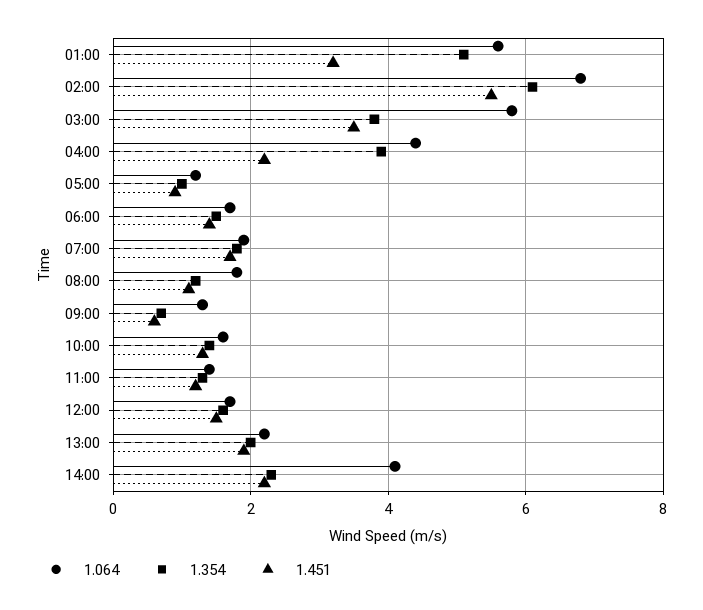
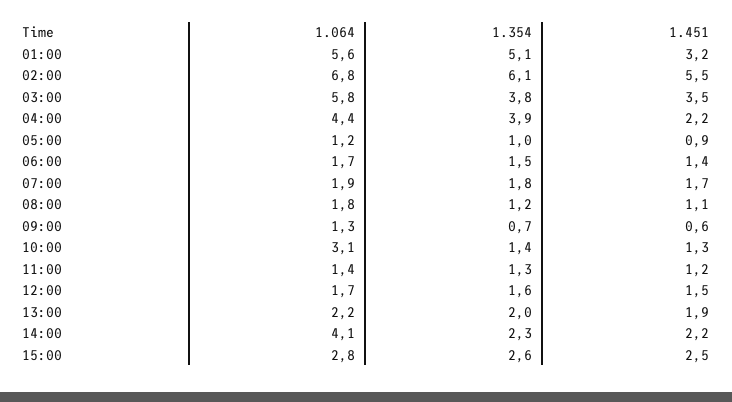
1.064, 10:00: 1.5 -> 3.1
1.064, 15:00: none -> 2.8
1.354, 15:00: none -> 2.6
1.451, 15:00: none -> 2.5

